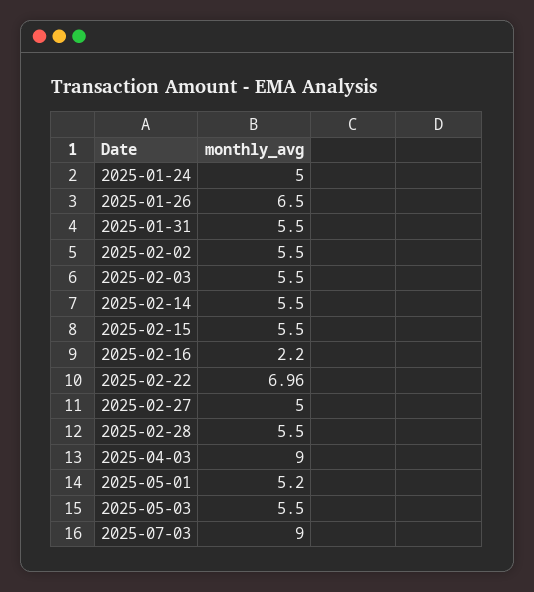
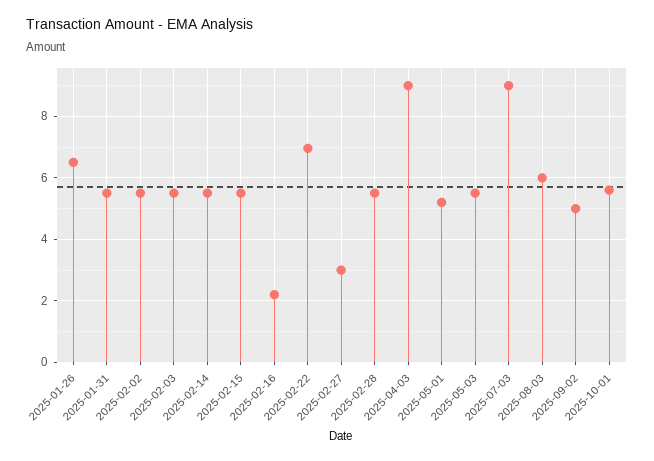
2025-01-24: 5 -> none
2025-02-27: 5 -> 3
2025-08-03: none -> 6
2025-09-02: none -> 5
2025-10-01: none -> 5.6

